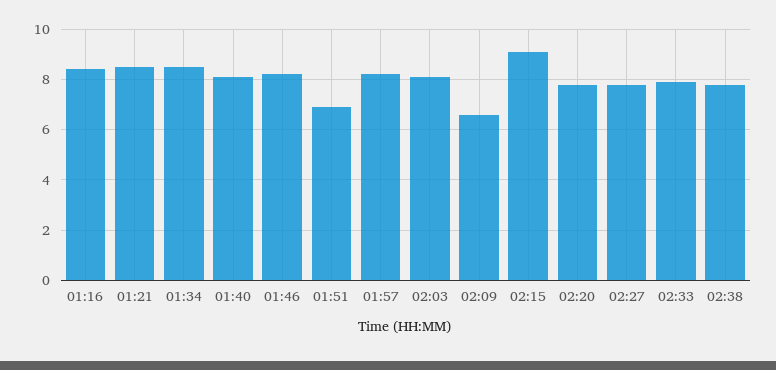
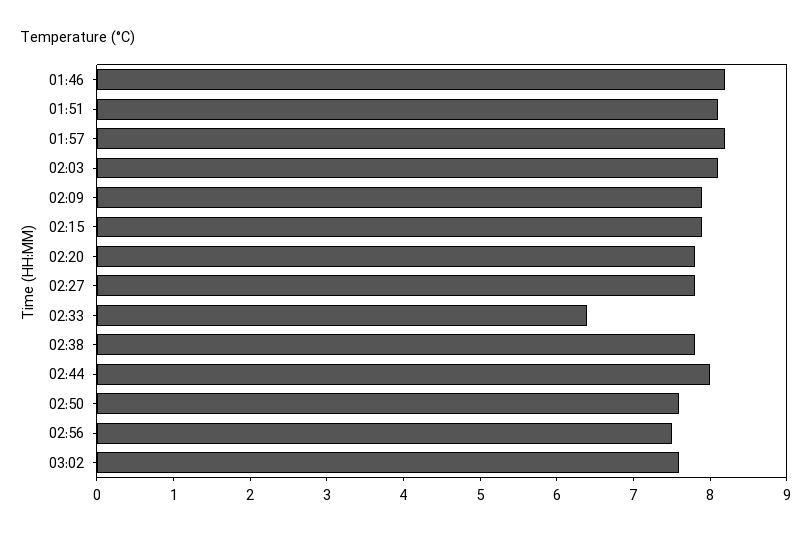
01:16: 8.5 -> none
01:21: 8.5 -> none
01:34: 8.5 -> none
01:40: 8 -> none
01:51: 7 -> 8
02:09: 6.5 -> 8
02:15: 9 -> 8
02:33: 8 -> 6.5
02:44: none -> 8
02:50: none -> 7.5
02:56: none -> 7.5
03:02: none -> 7.5

